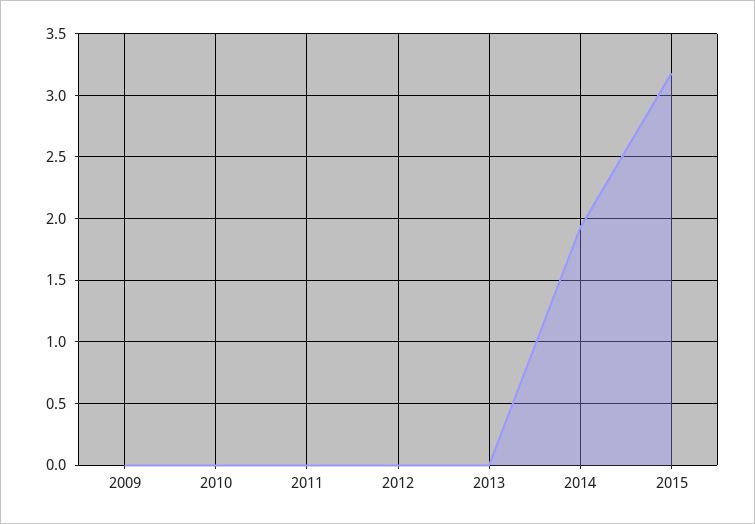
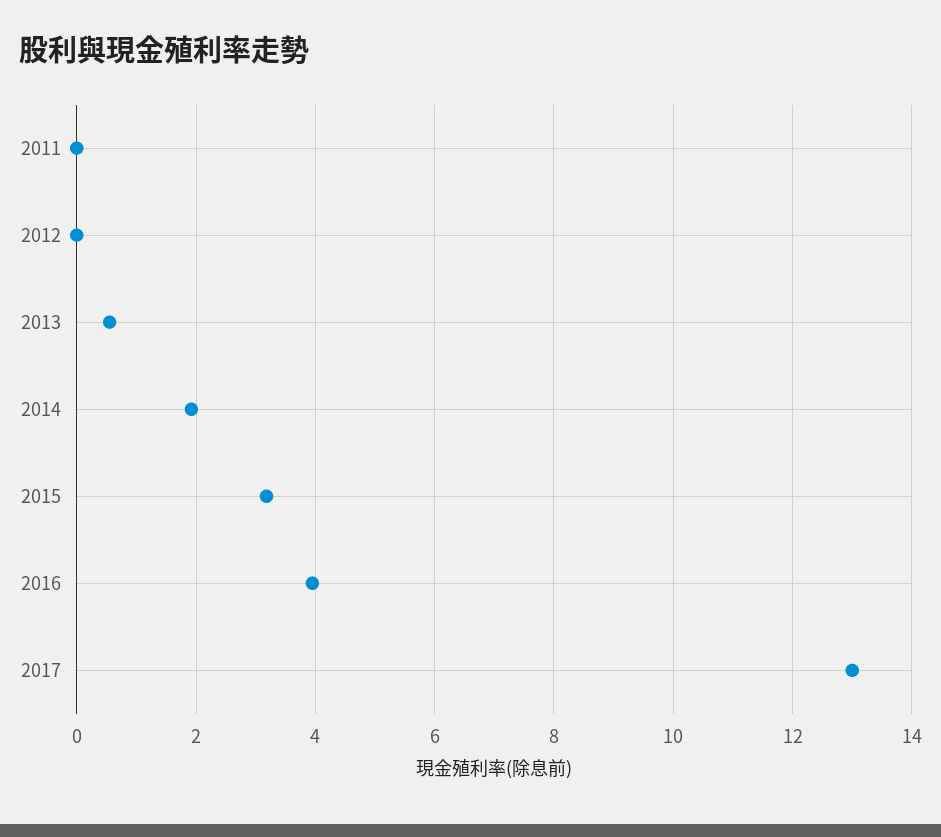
2009: 0 -> none
2010: 0 -> none
2013: 0 -> 0.6
2016: none -> 4
2017: none -> 13

